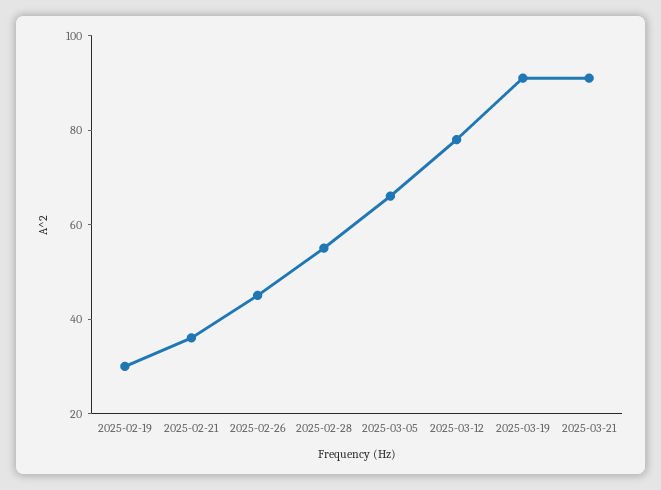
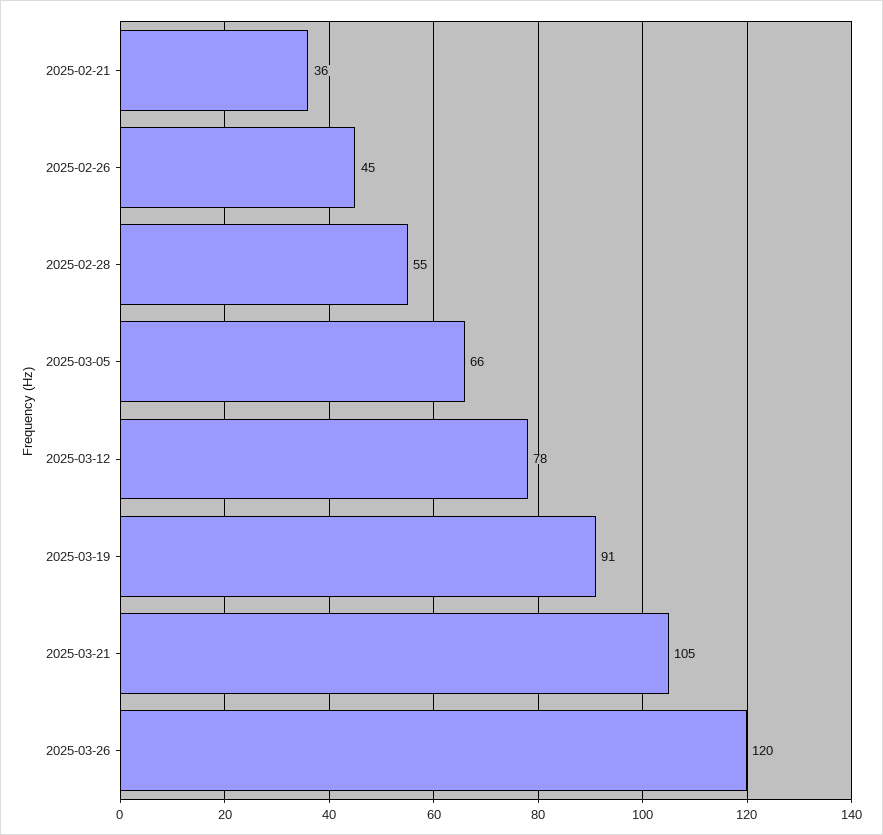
2025-02-19: 30 -> none
2025-03-21: 90 -> 105
2025-03-26: none -> 120

